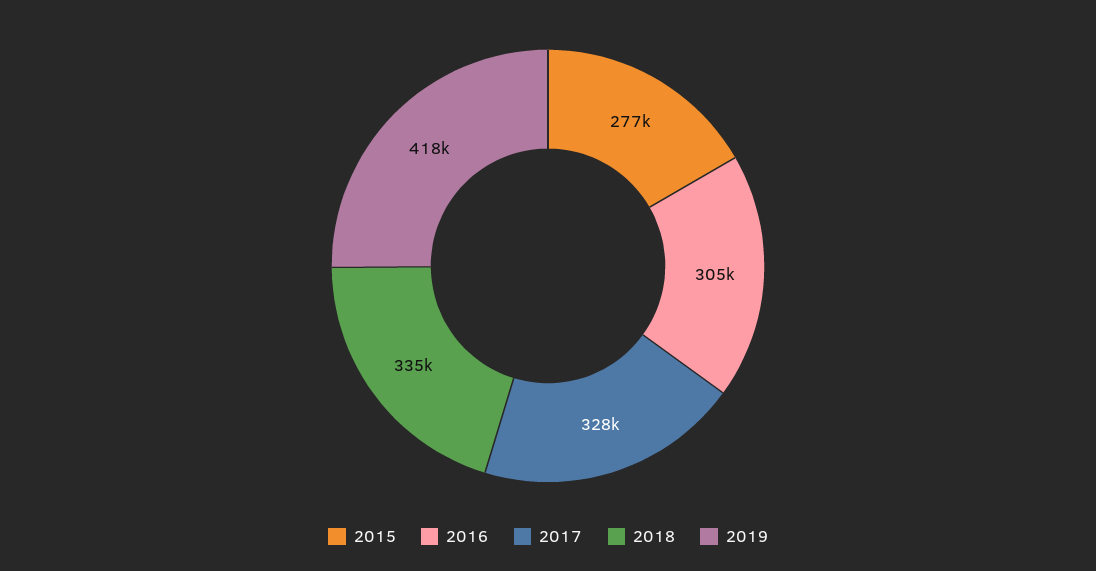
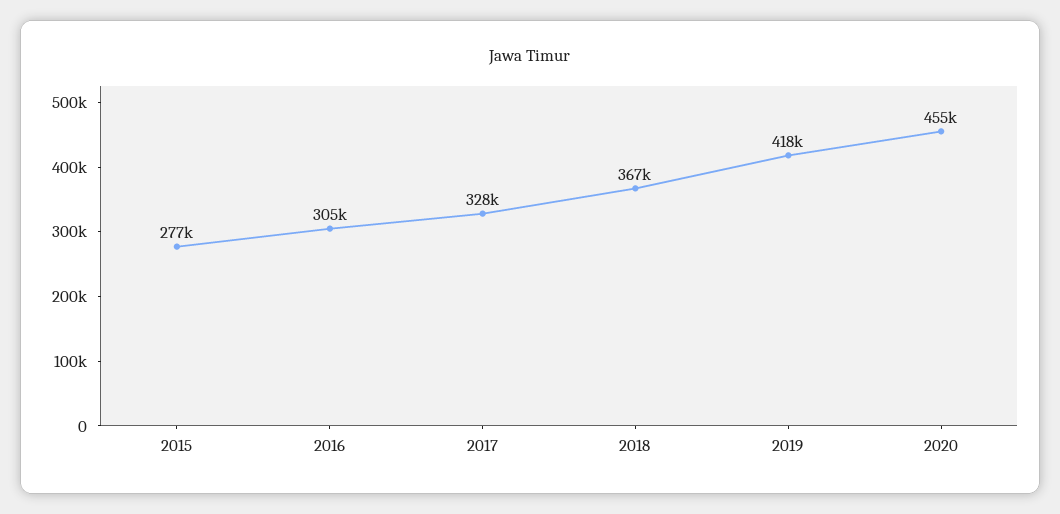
2018: 335000 -> 367000
2020: none -> 455000

